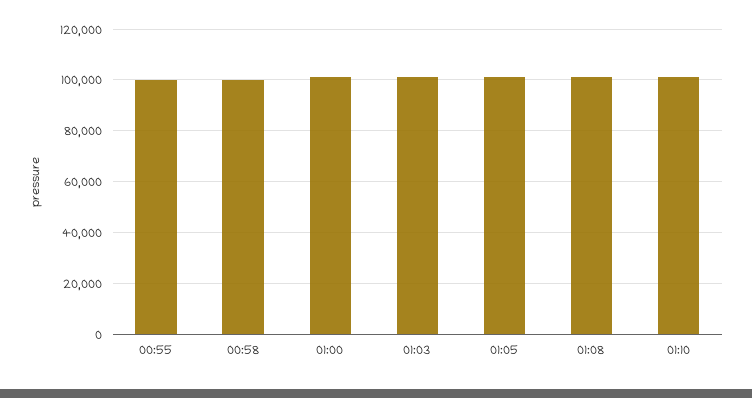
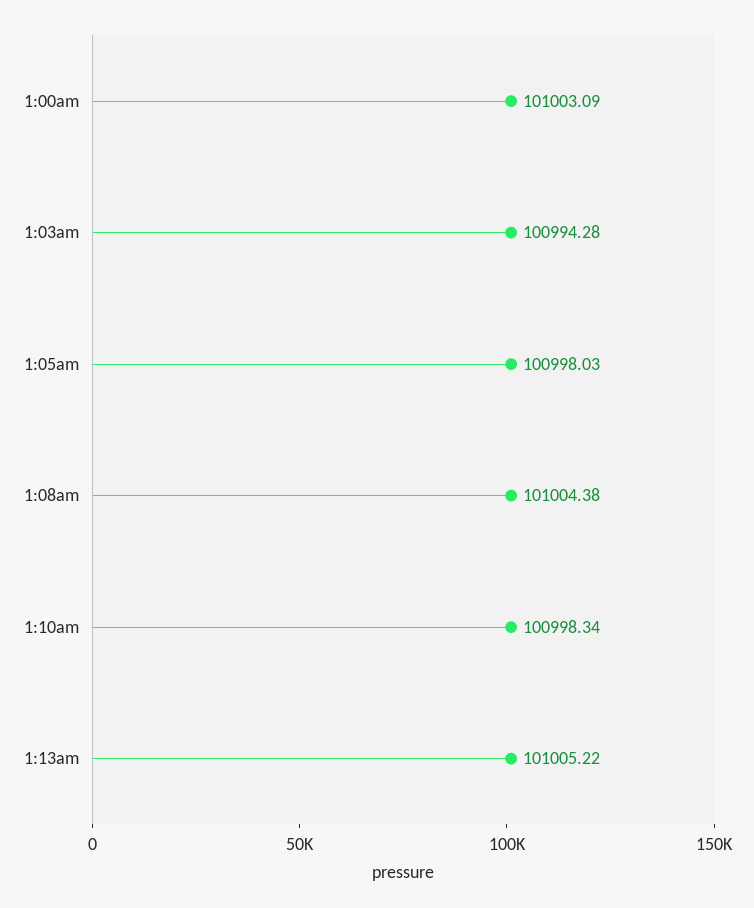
00:55: 100000 -> none
00:58: 100000 -> none
1:13am: none -> 101005.22

